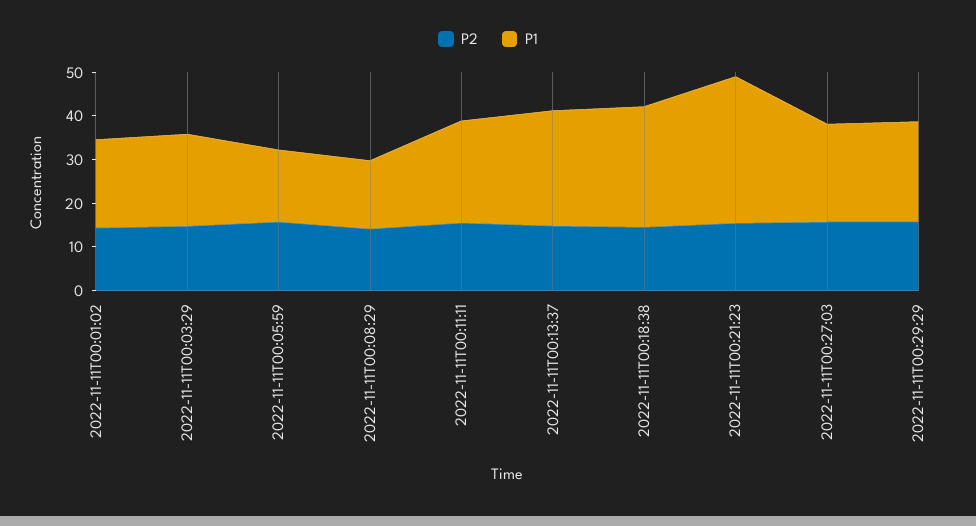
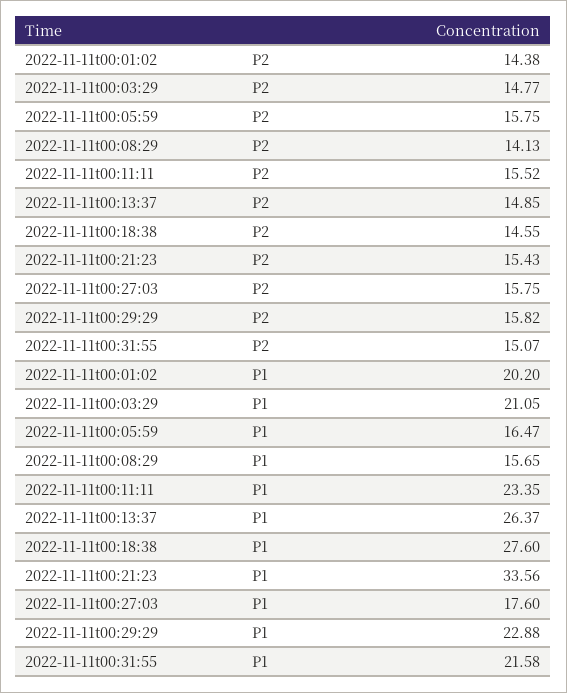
P1, 2022-11-11T00:27:03: 22 -> 17.6
P2, 2022-11-11t00:31:55: none -> 15.07
P1, 2022-11-11t00:31:55: none -> 21.58

